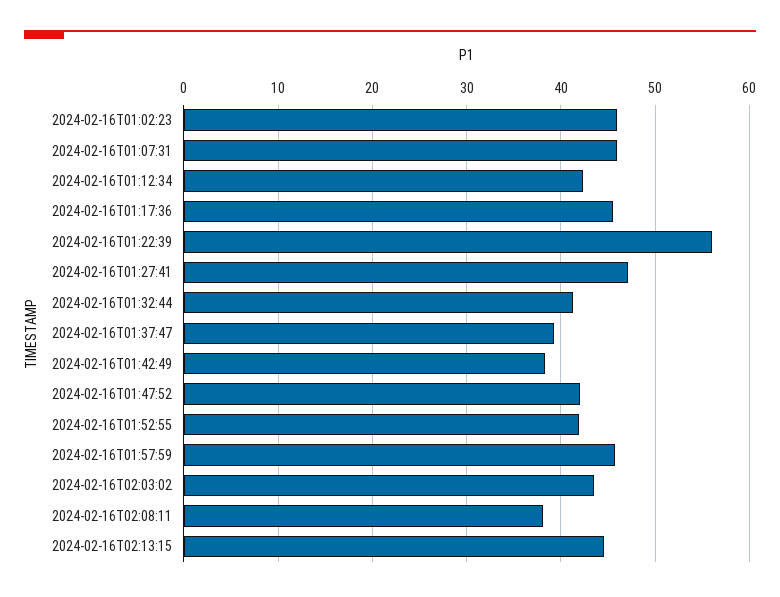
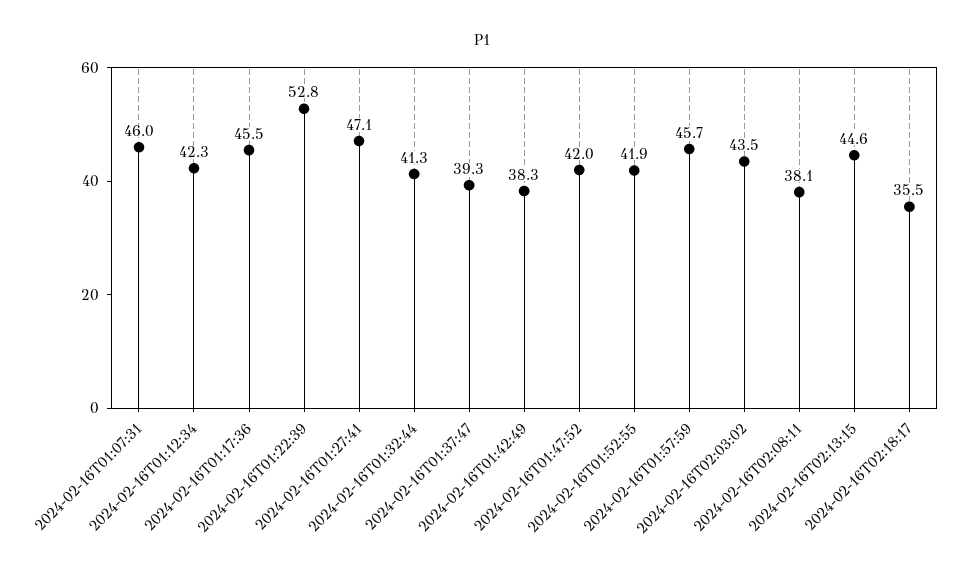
2024-02-16T01:02:23: 46 -> none
2024-02-16T01:22:39: 56 -> 52.8
2024-02-16T02:18:17: none -> 35.5

